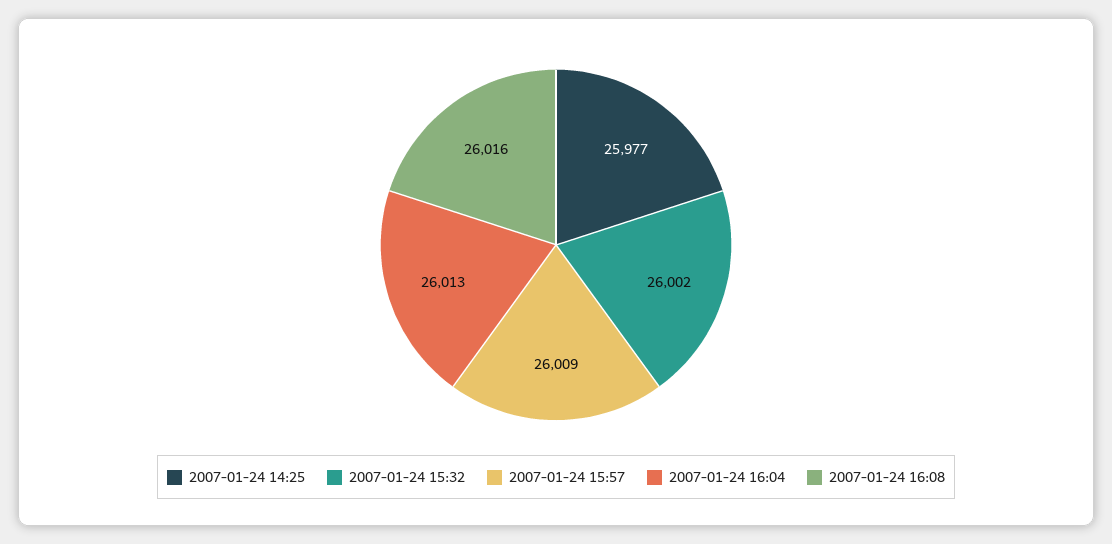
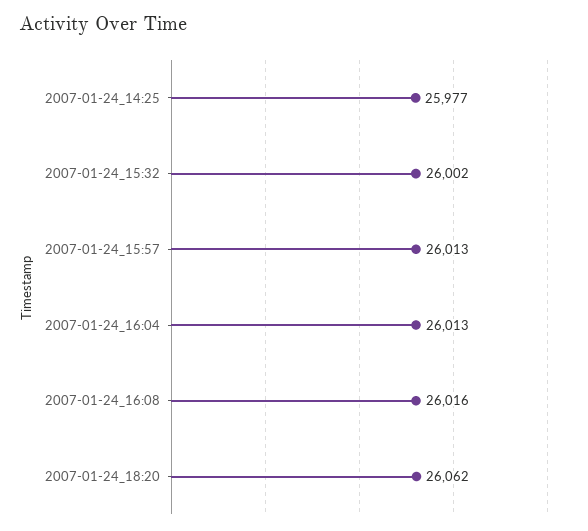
2007-01-24 15:57: 26009 -> 26013
2007-01-24_18:20: none -> 26062

